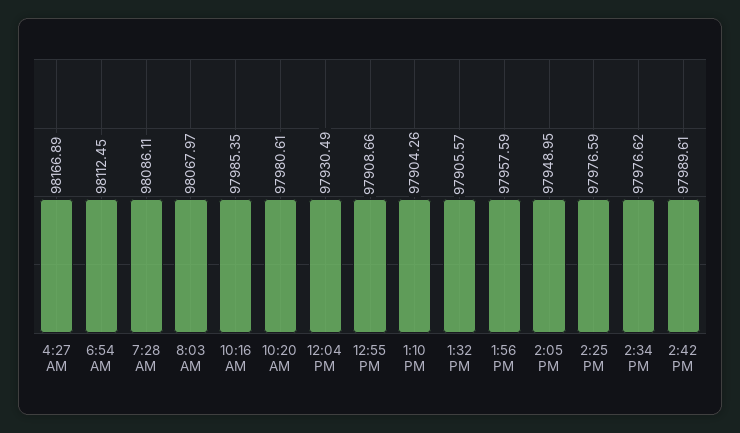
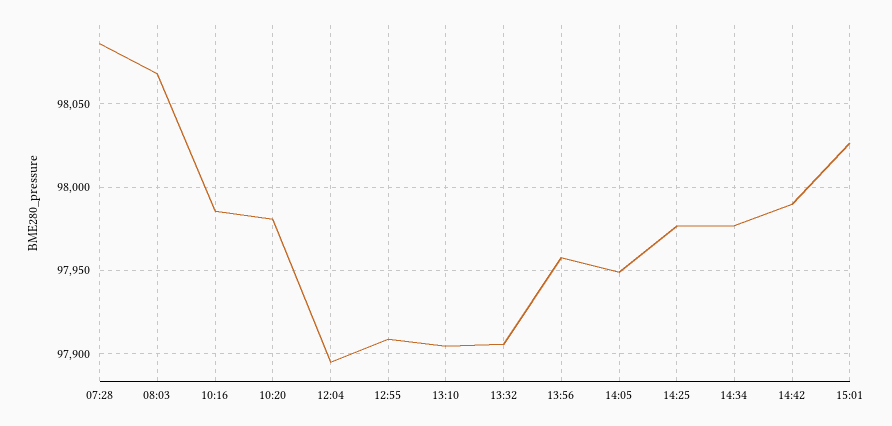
4:27 AM: 98166.89 -> none
6:54 AM: 98112.45 -> none
12:04 PM: 97930.49 -> 97895
15:01: none -> 98025

